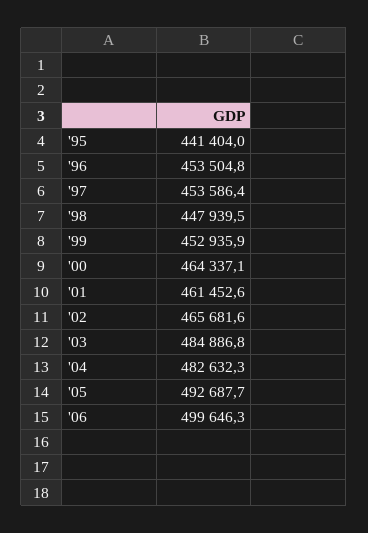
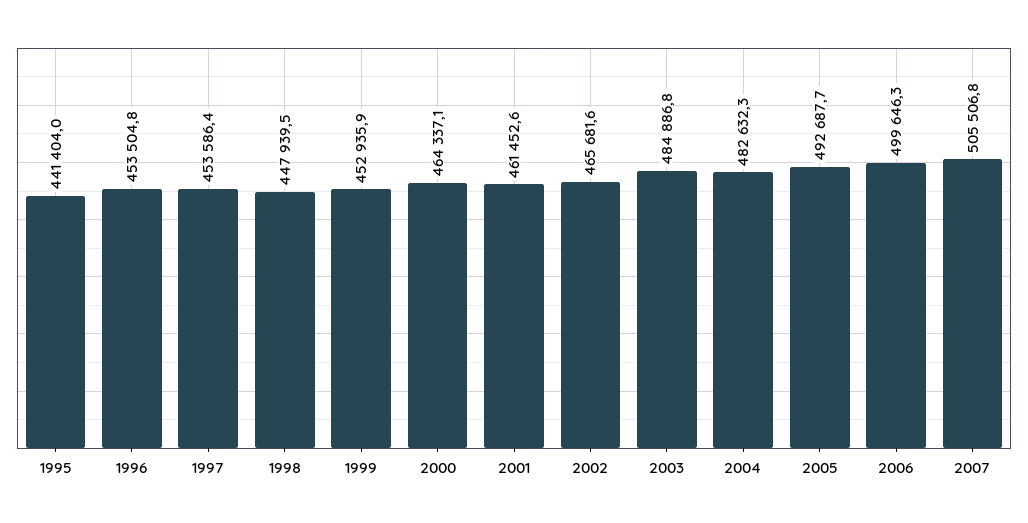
2007: none -> 505506.8

